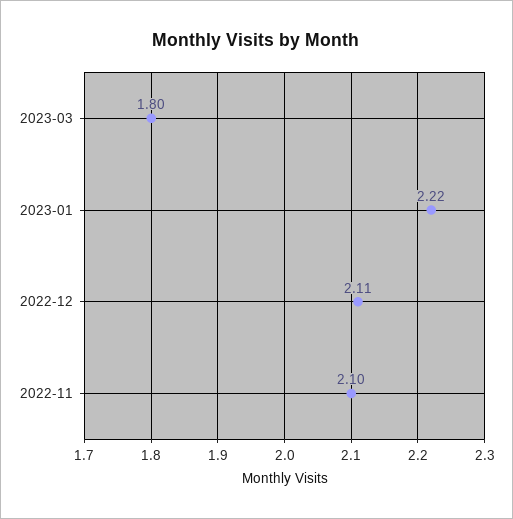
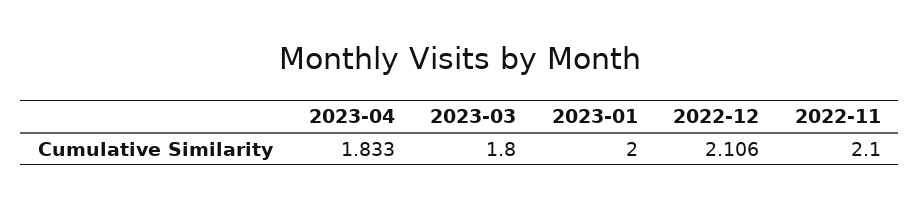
2023-01: 2.22 -> 2
2023-04: none -> 1.833

